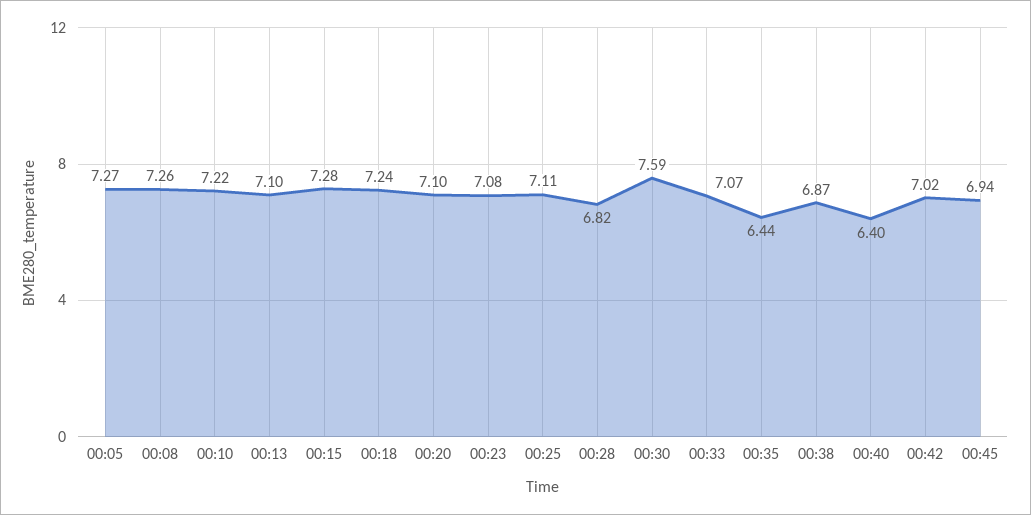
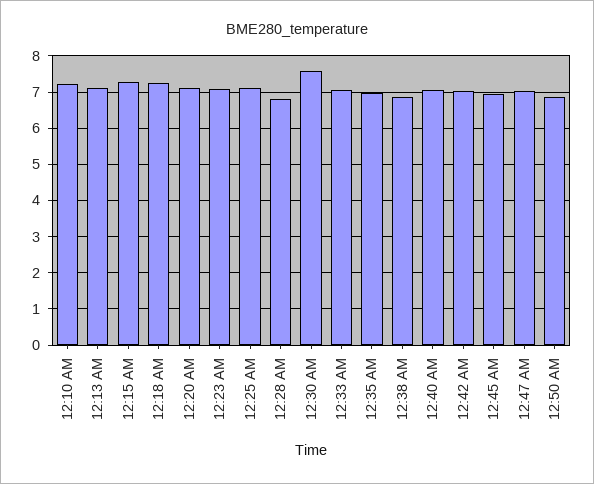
00:05: 7.27 -> none
00:08: 7.26 -> none
00:35: 6.44 -> 7
00:40: 6.4 -> 7
12:47 AM: none -> 7
12:50 AM: none -> 6.8

